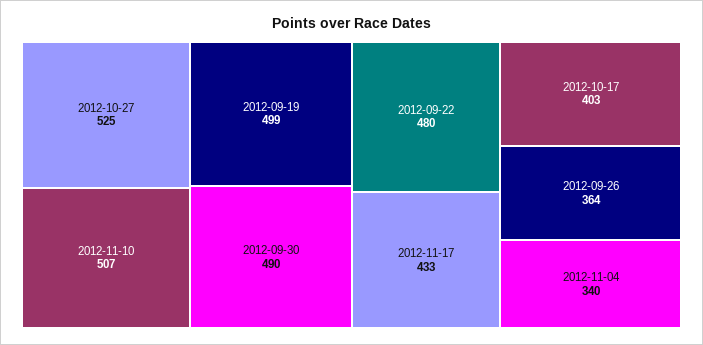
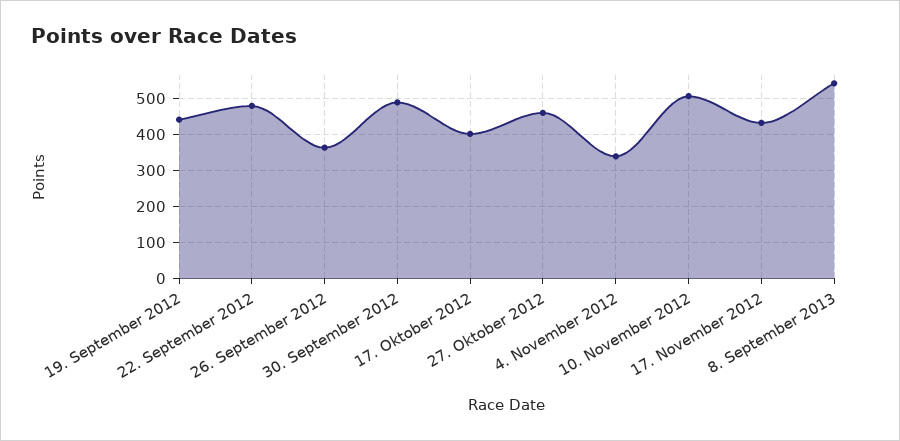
2012-10-27: 525 -> 460
2012-09-19: 499 -> 440
8. September 2013: none -> 540

